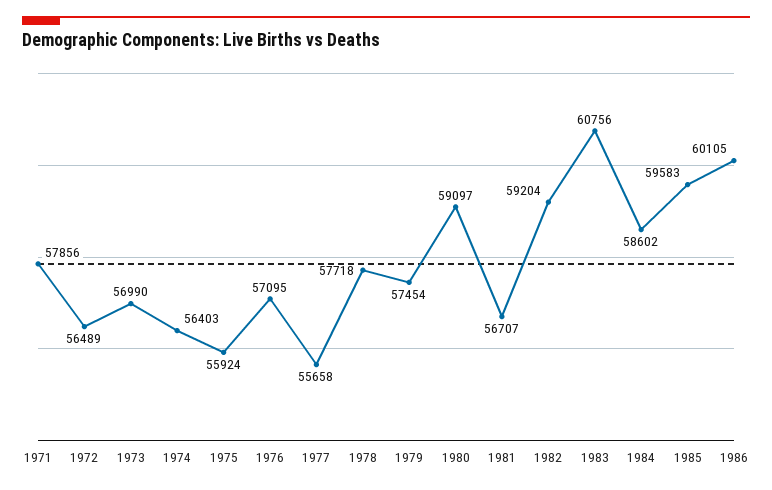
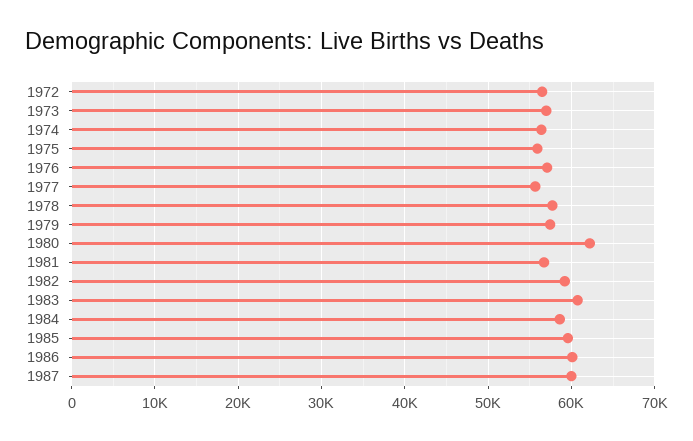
1971: 57856 -> none
1980: 59097 -> 62000
1987: none -> 60000

